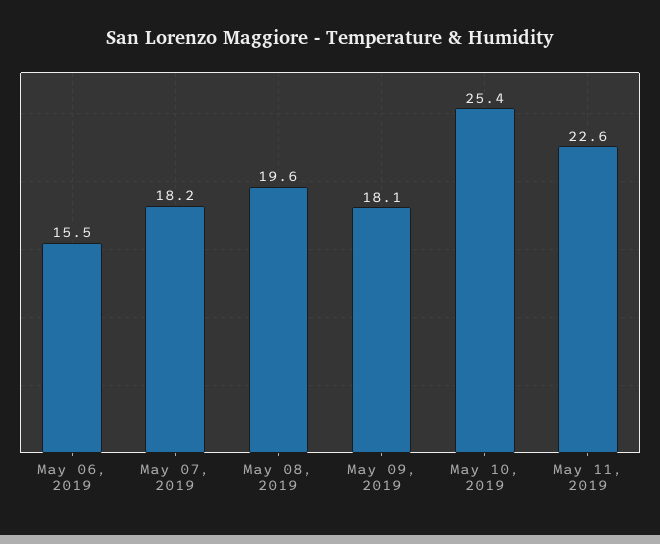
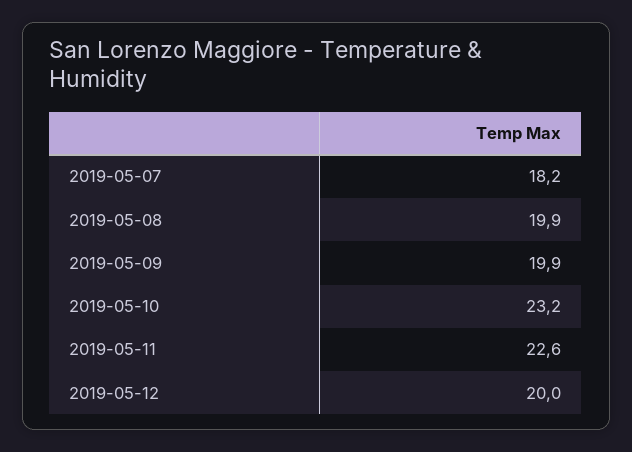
May 06, 2019: 15.5 -> none
May 08, 2019: 19.6 -> 19.9
May 09, 2019: 18.1 -> 19.9
May 10, 2019: 25.4 -> 23.2
2019-05-12: none -> 20

